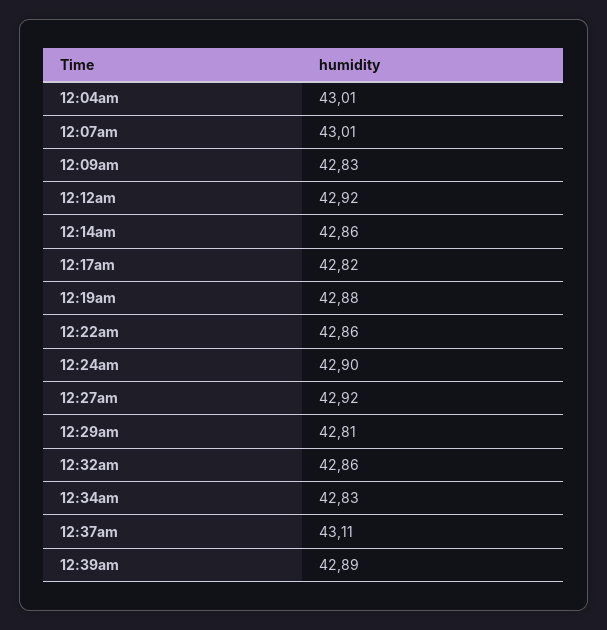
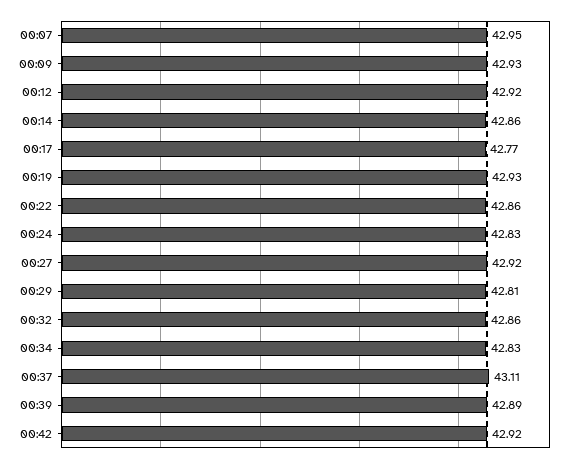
12:04am: 43.01 -> none
12:07am: 43.01 -> 42.95
12:09am: 42.83 -> 42.93
12:17am: 42.82 -> 42.77
12:19am: 42.88 -> 42.93
12:24am: 42.9 -> 42.83
00:42: none -> 42.92

